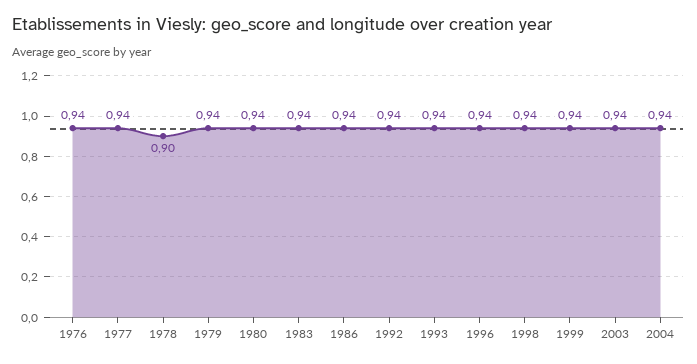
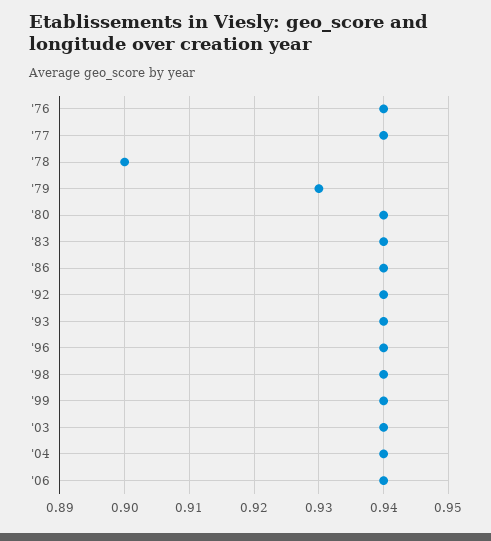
1979: 0.94 -> 0.93
'06: none -> 0.94

